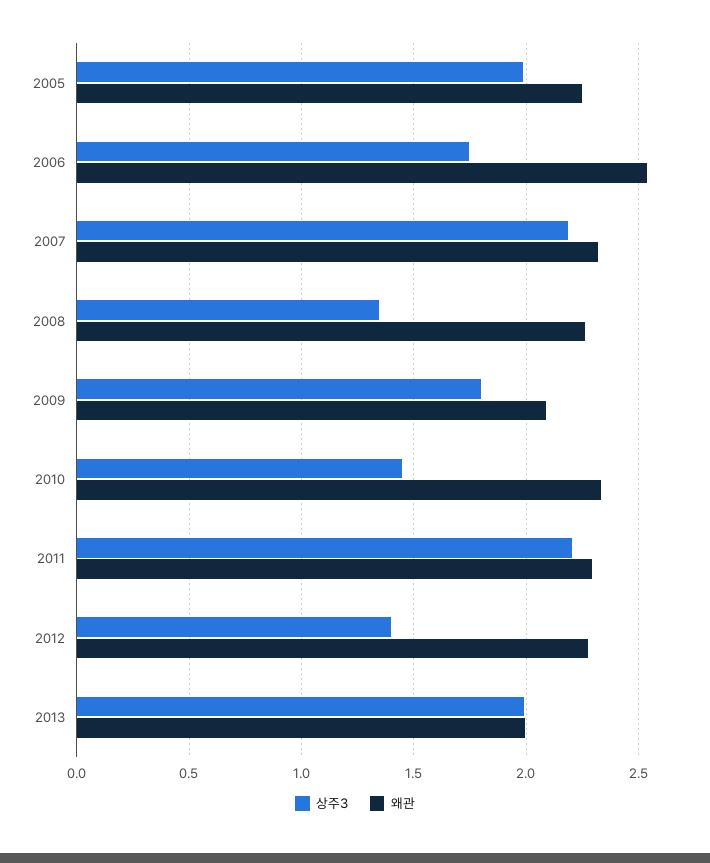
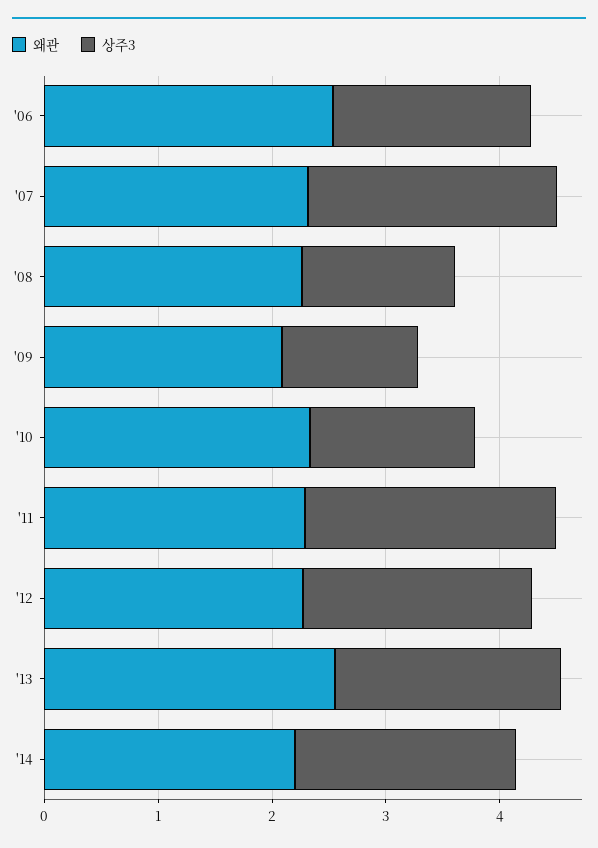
상주3, 2005: 2 -> none
왜관, 2005: 2.25 -> none
상주3, 2009: 1.8 -> 1.2
상주3, 2012: 1.4 -> 2
왜관, 2013: 2 -> 2.6
왜관, '14: none -> 2.2
상주3, '14: none -> 2

